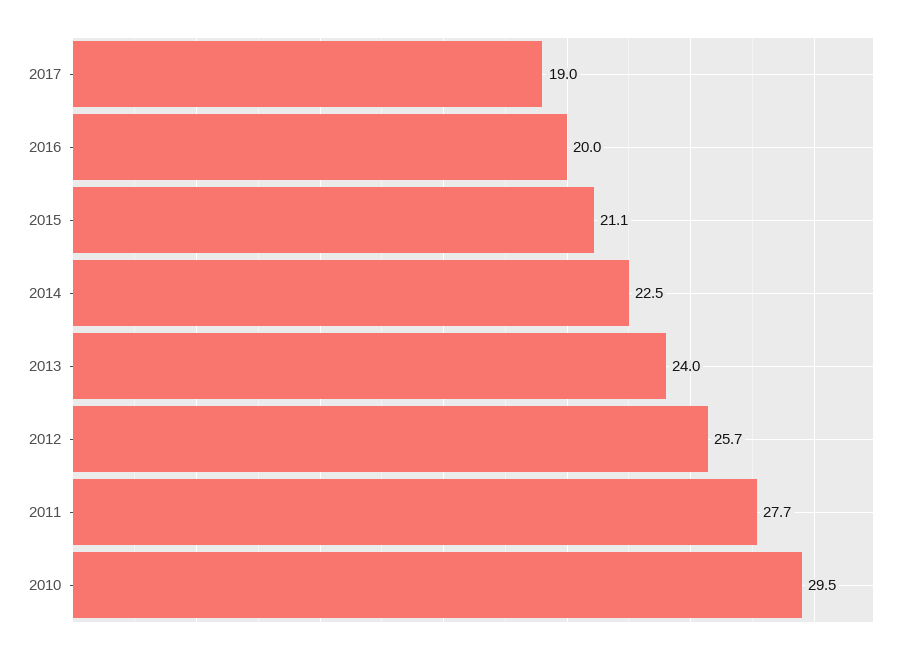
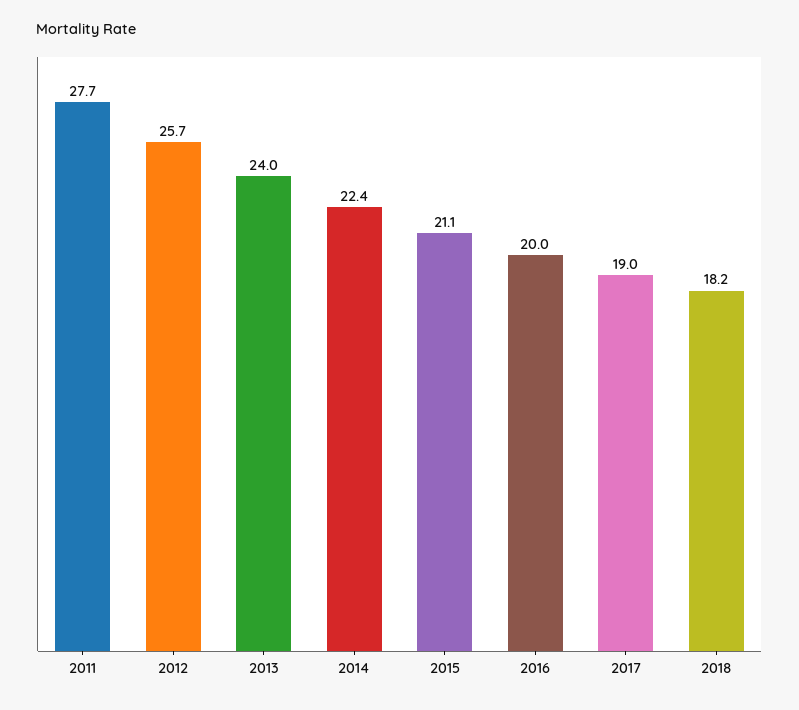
2014: 22.5 -> 22.4
2010: 29.5 -> none
2018: none -> 18.2

